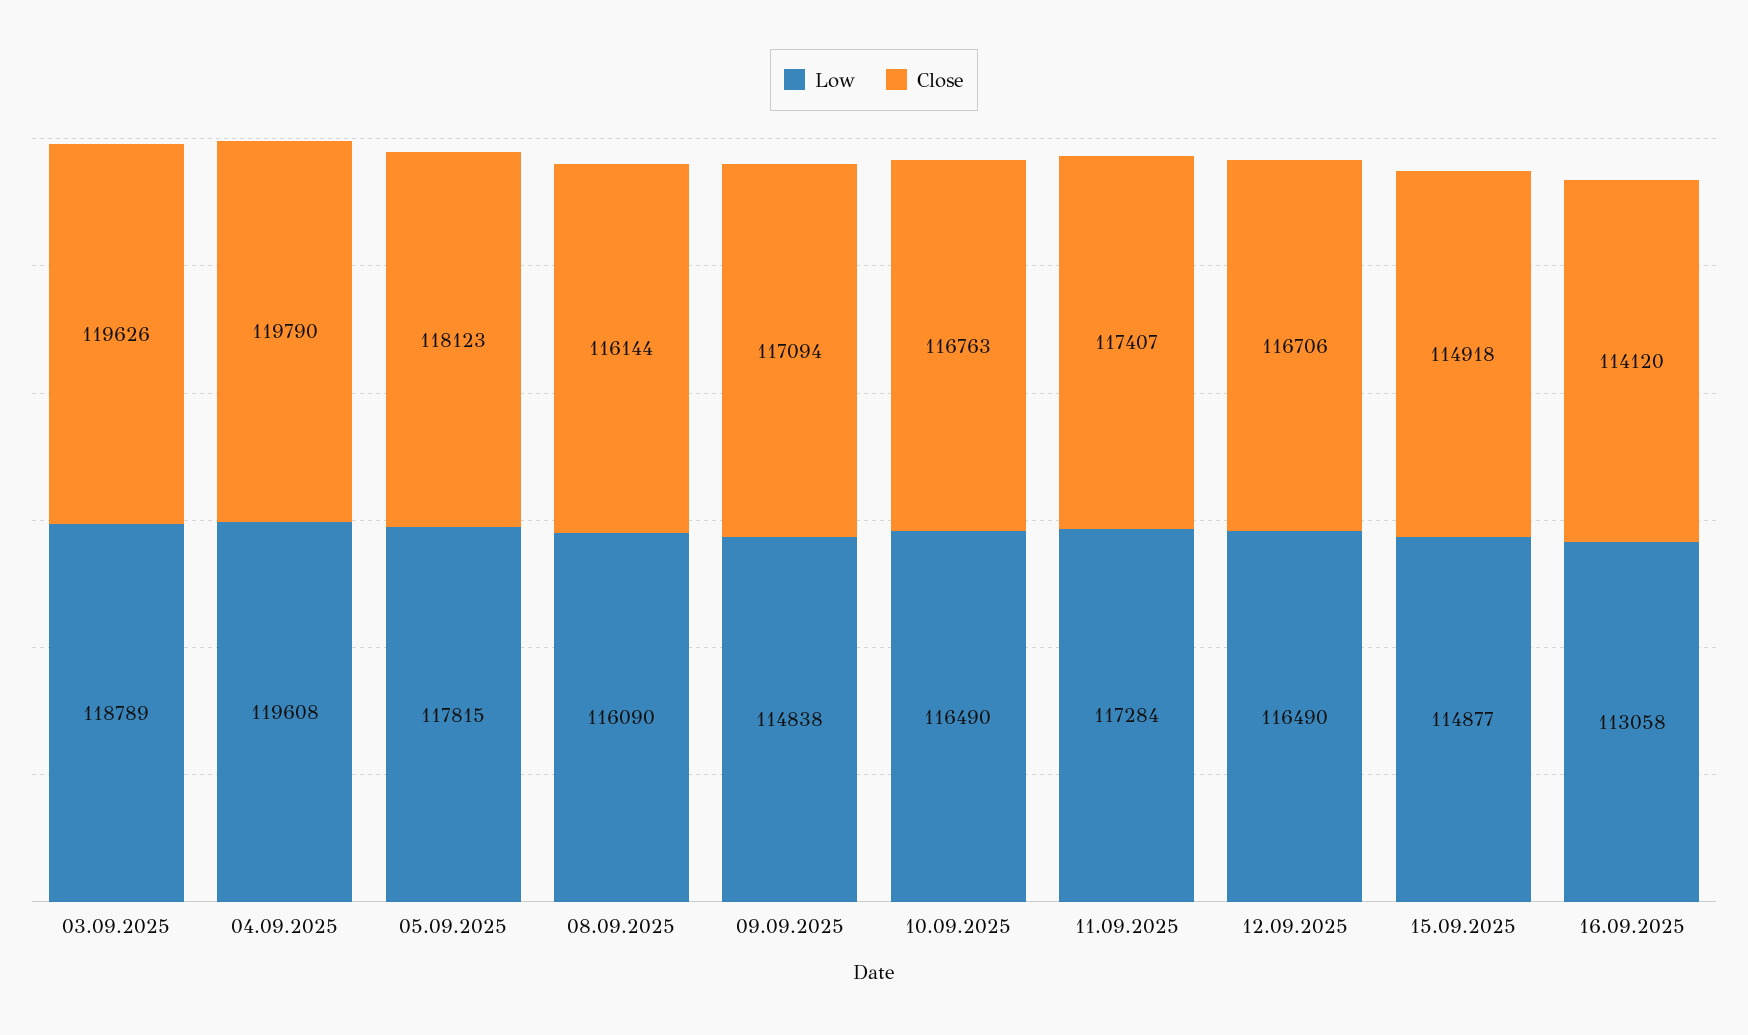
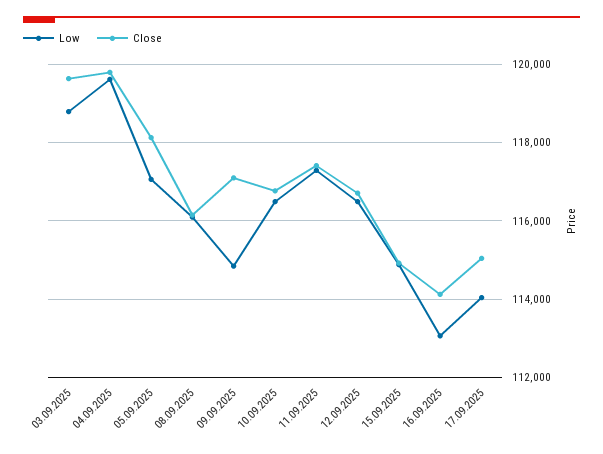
Low, 05.09.2025: 117815 -> 117000
Low, 17.09.2025: none -> 114000
Close, 17.09.2025: none -> 115000

